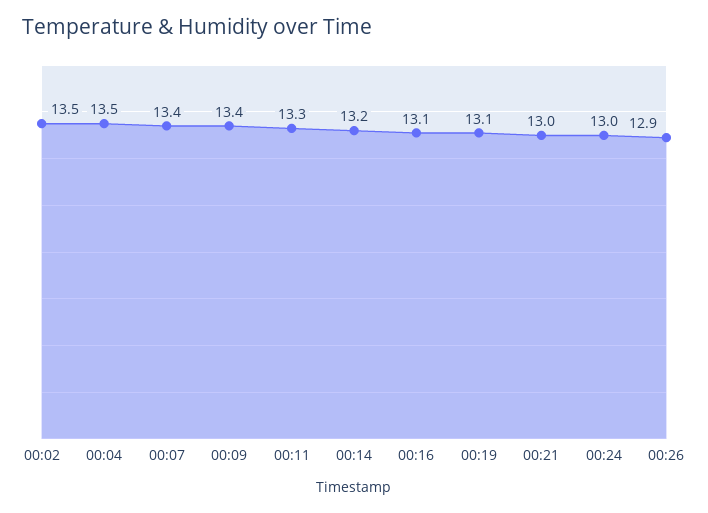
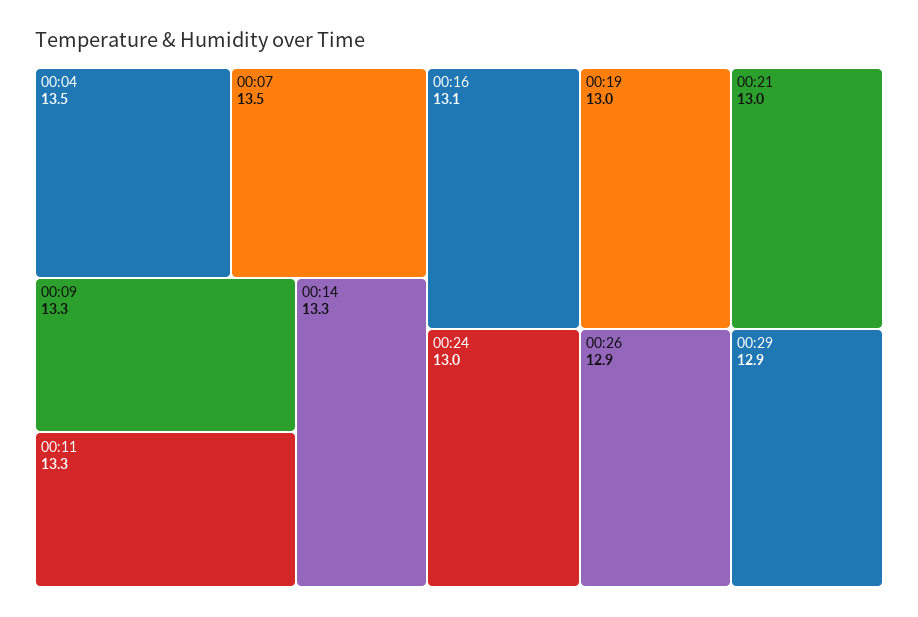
00:02: 13.5 -> none
00:07: 13.4 -> 13.5
00:09: 13.4 -> 13.3
00:14: 13.2 -> 13.3
00:19: 13.1 -> 13
00:29: none -> 12.9

